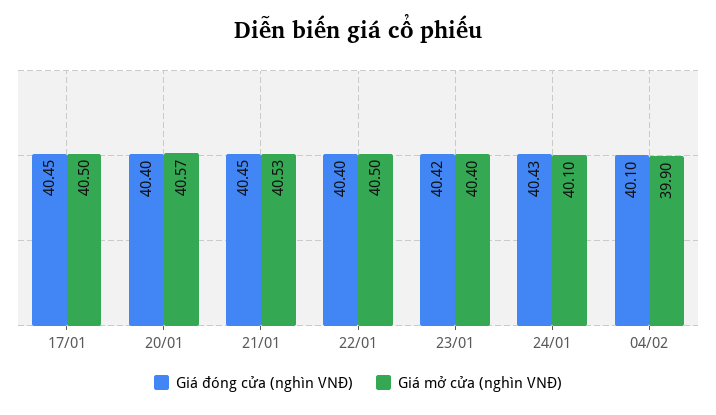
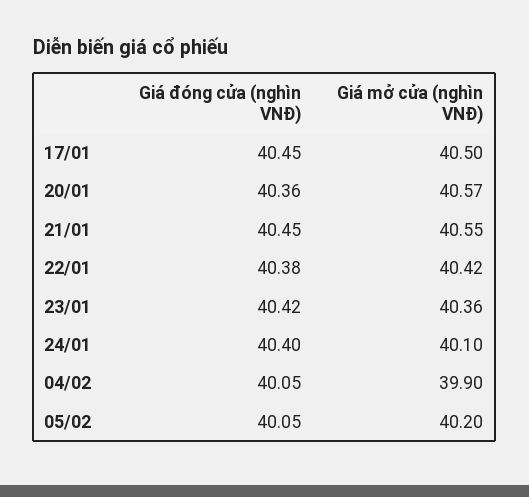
Giá đóng cửa (nghìn VNĐ), 20/01: 40.4 -> 40.36
Giá mở cửa (nghìn VNĐ), 21/01: 40.53 -> 40.55
Giá đóng cửa (nghìn VNĐ), 22/01: 40.4 -> 40.38
Giá mở cửa (nghìn VNĐ), 22/01: 40.5 -> 40.42
Giá mở cửa (nghìn VNĐ), 23/01: 40.4 -> 40.36
Giá đóng cửa (nghìn VNĐ), 24/01: 40.43 -> 40.4
Giá đóng cửa (nghìn VNĐ), 04/02: 40.1 -> 40.05
Giá đóng cửa (nghìn VNĐ), 05/02: none -> 40.05
Giá mở cửa (nghìn VNĐ), 05/02: none -> 40.2

